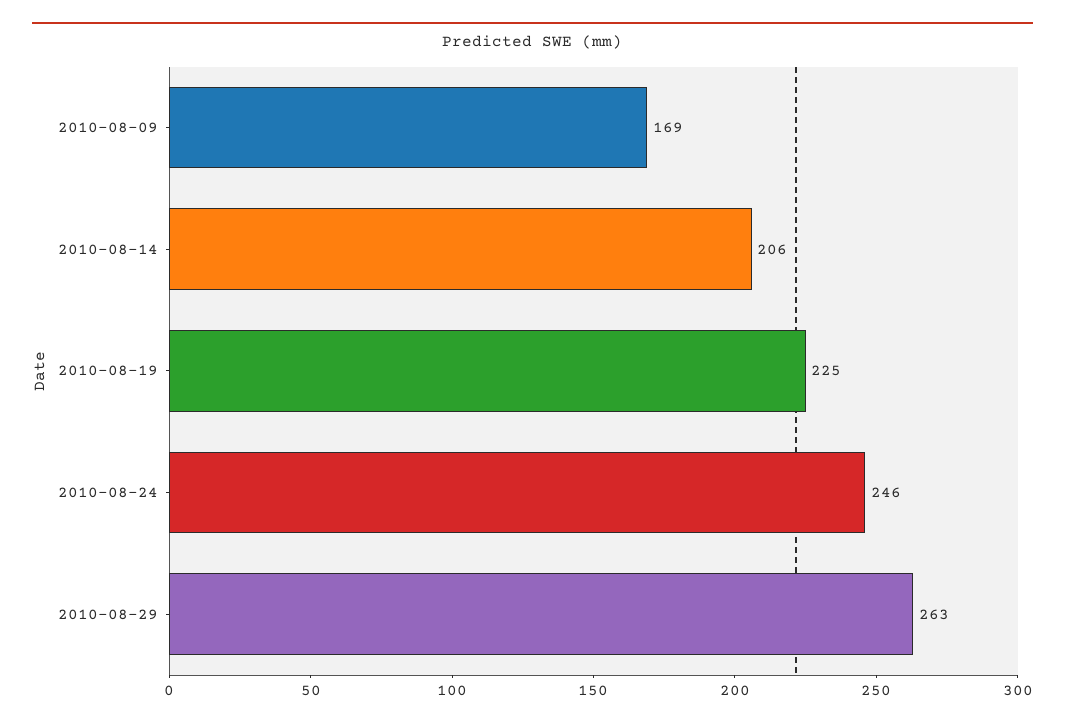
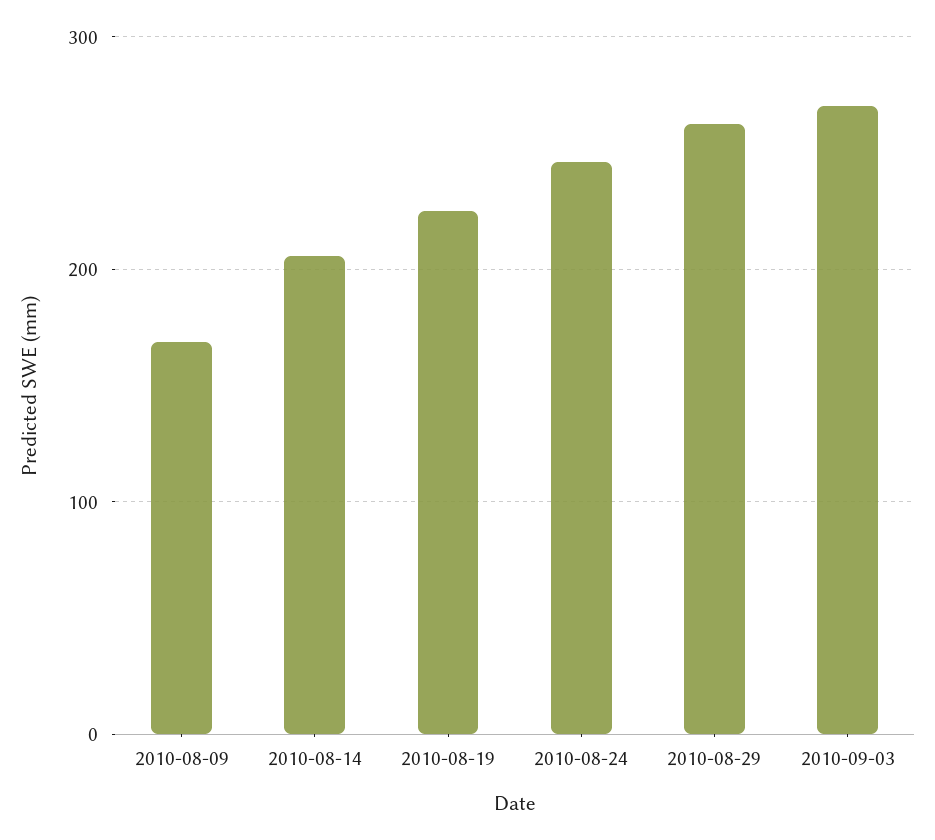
2010-09-03: none -> 270

